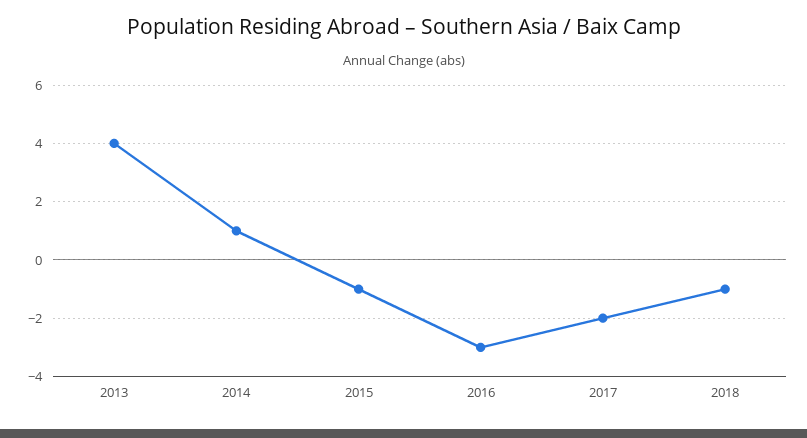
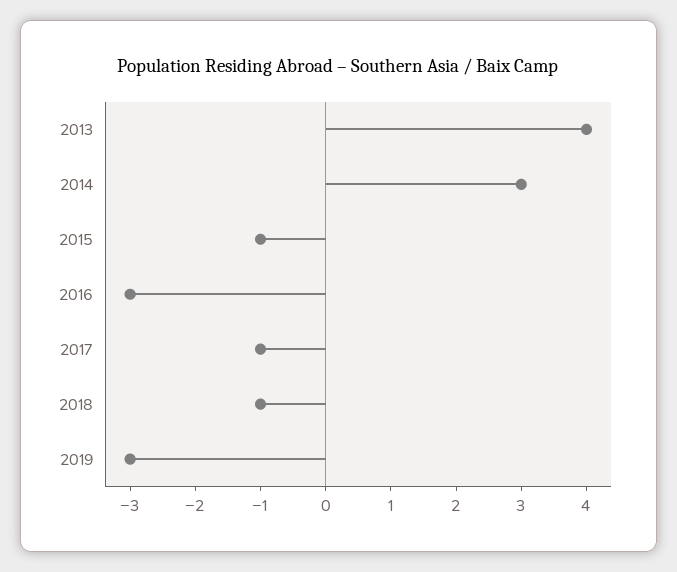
2014: 1 -> 3
2017: -2 -> -1
2019: none -> -3

